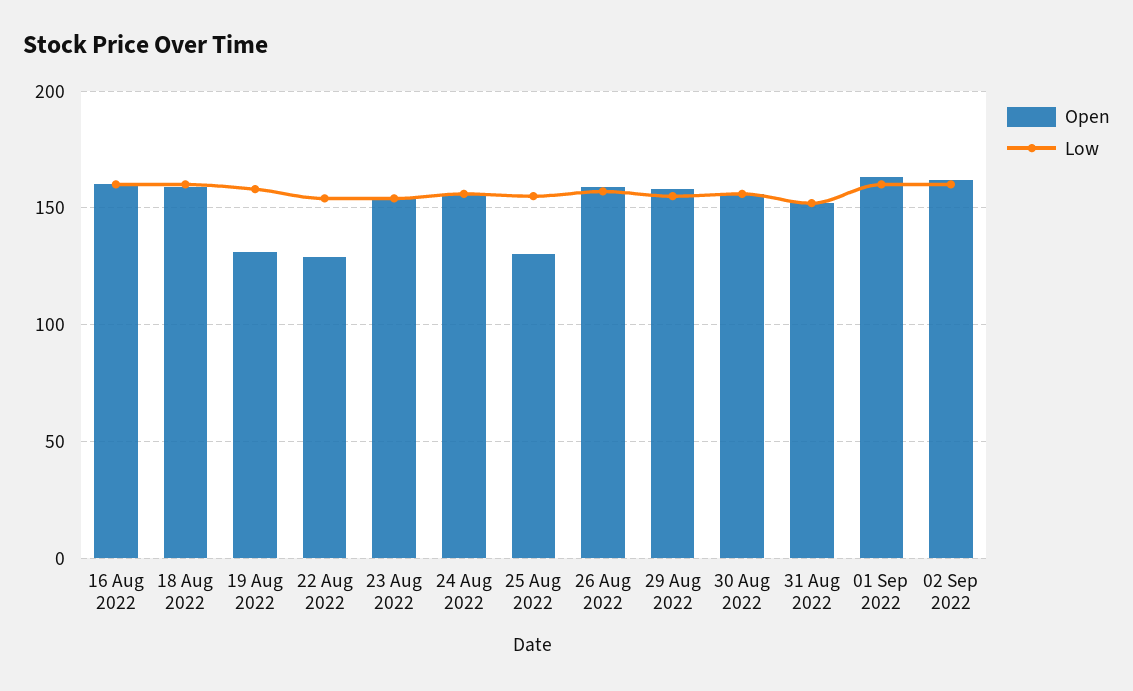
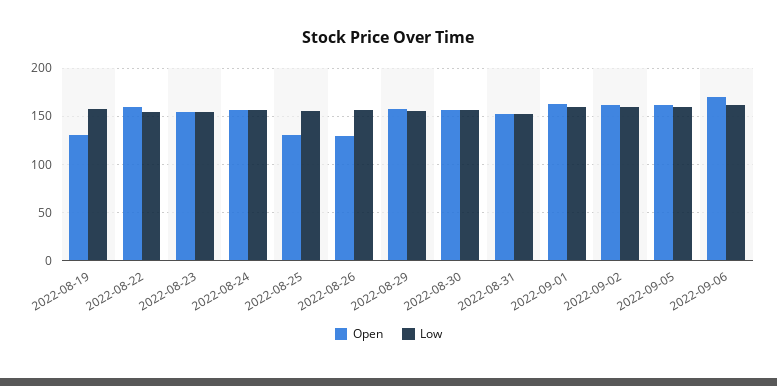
Open, 16 Aug 2022: 160 -> none
Low, 16 Aug 2022: 160 -> none
Open, 18 Aug 2022: 160 -> none
Low, 18 Aug 2022: 160 -> none
Open, 22 Aug 2022: 130 -> 160
Open, 26 Aug 2022: 160 -> 130
Open, 2022-09-05: none -> 160
Low, 2022-09-05: none -> 160
Open, 2022-09-06: none -> 170
Low, 2022-09-06: none -> 160

